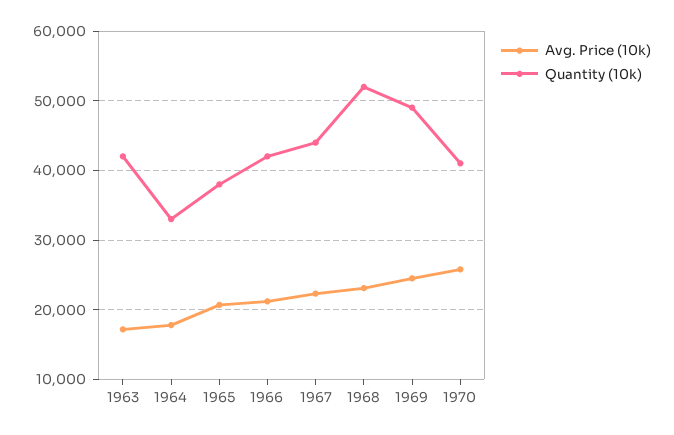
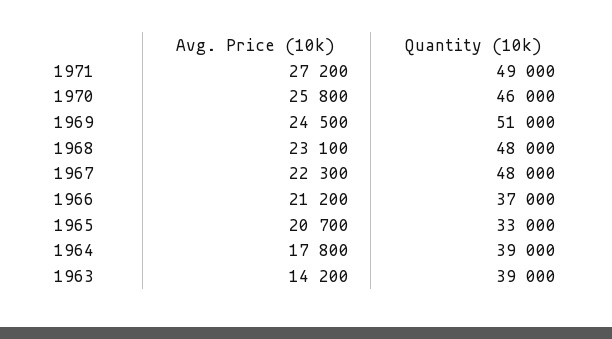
Avg. Price (10k), 1963: 17000 -> 14200
Quantity (10k), 1963: 42000 -> 39000
Quantity (10k), 1964: 33000 -> 39000
Quantity (10k), 1965: 38000 -> 33000
Quantity (10k), 1966: 42000 -> 37000
Quantity (10k), 1967: 44000 -> 48000
Quantity (10k), 1968: 52000 -> 48000
Quantity (10k), 1969: 49000 -> 51000
Quantity (10k), 1970: 41000 -> 46000
Avg. Price (10k), 1971: none -> 27200
Quantity (10k), 1971: none -> 49000

